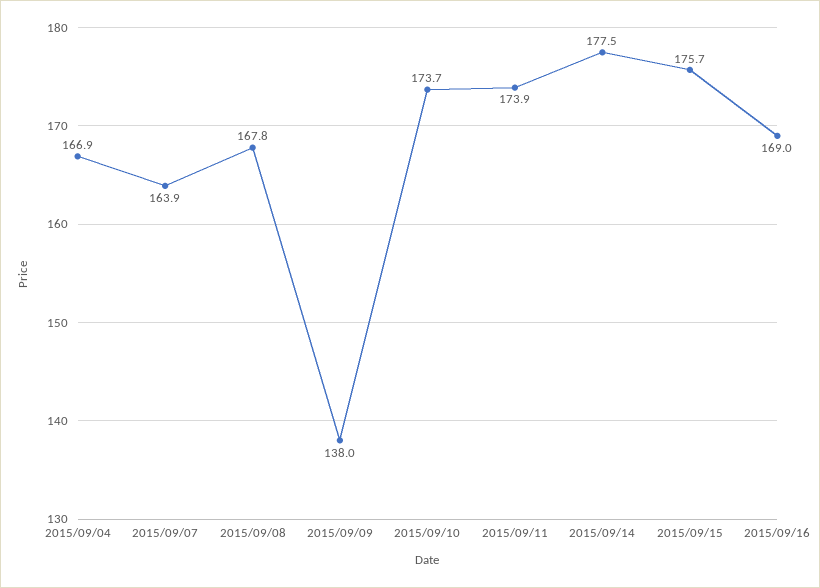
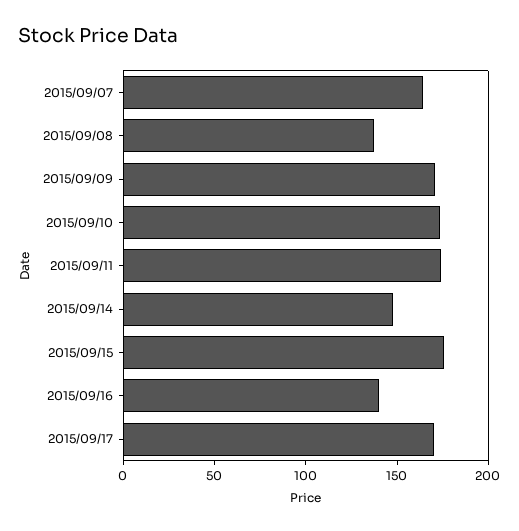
2015/09/04: 166.9 -> none
2015/09/08: 167.8 -> 140
2015/09/09: 138 -> 170
2015/09/14: 177.5 -> 150
2015/09/16: 169 -> 140
2015/09/17: none -> 170

